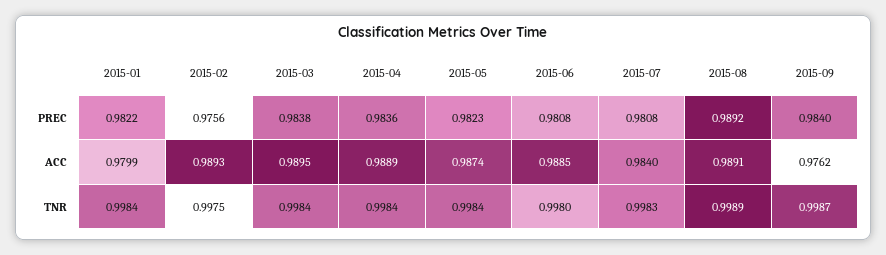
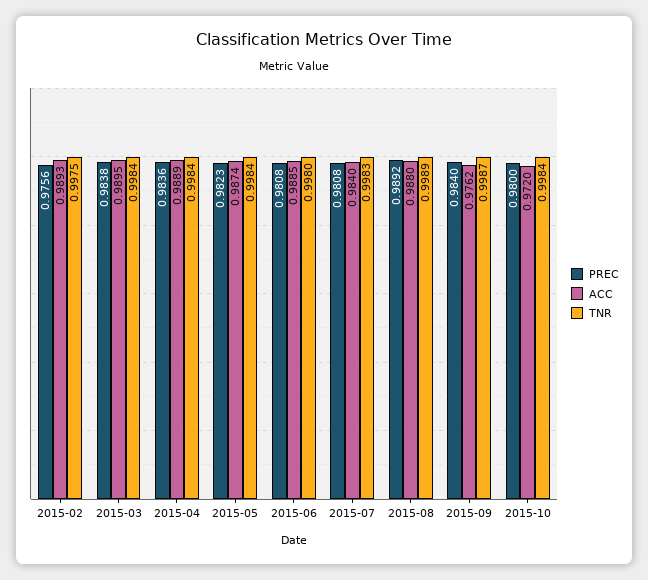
PREC, 2015-01: 0.9822 -> none
ACC, 2015-01: 0.9799 -> none
ACC, 2015-08: 0.9891 -> 0.988
TNR, 2015-01: 0.9984 -> none
PREC, 2015-10: none -> 0.98
ACC, 2015-10: none -> 0.972
TNR, 2015-10: none -> 0.9984

